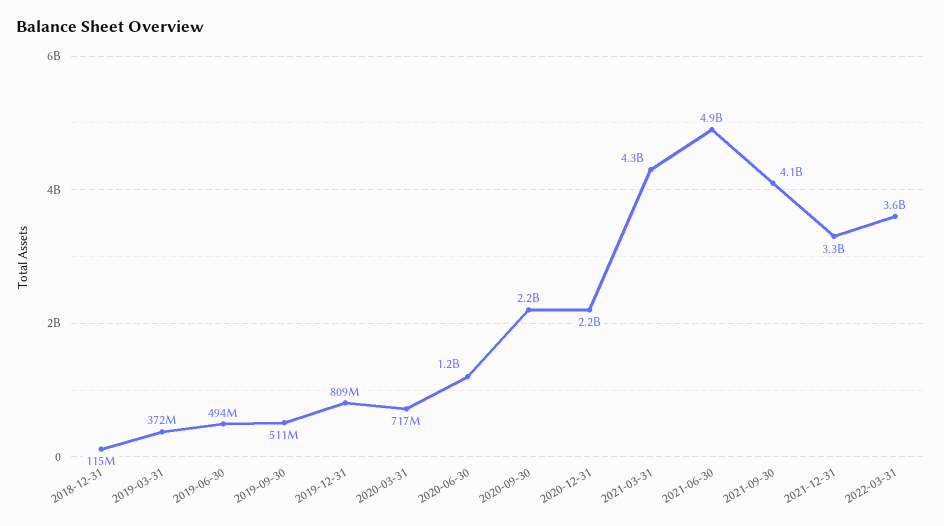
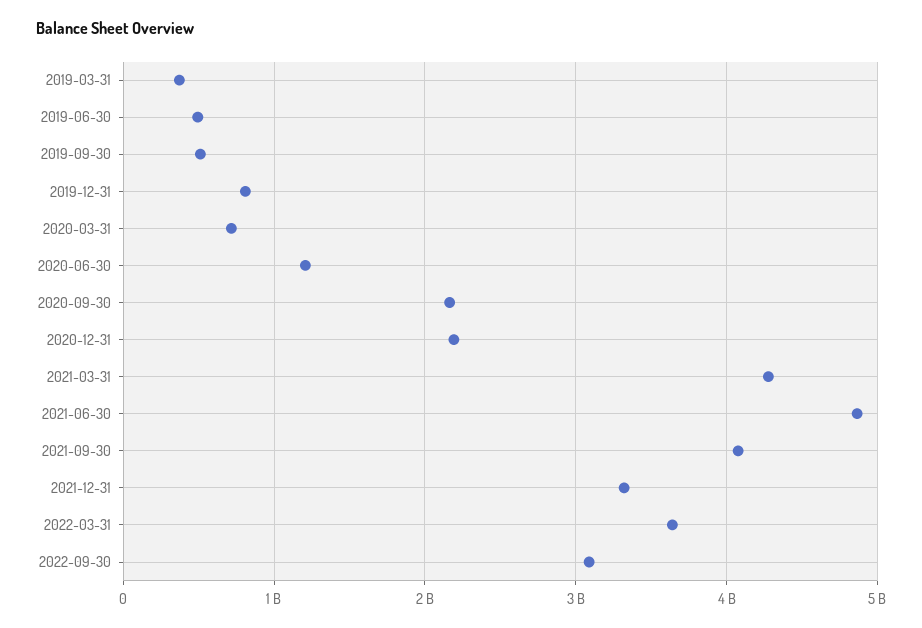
2018-12-31: 115000000 -> none
2022-09-30: none -> 3100000000

